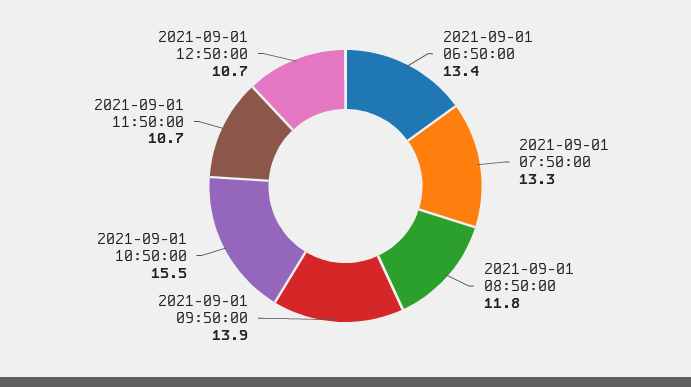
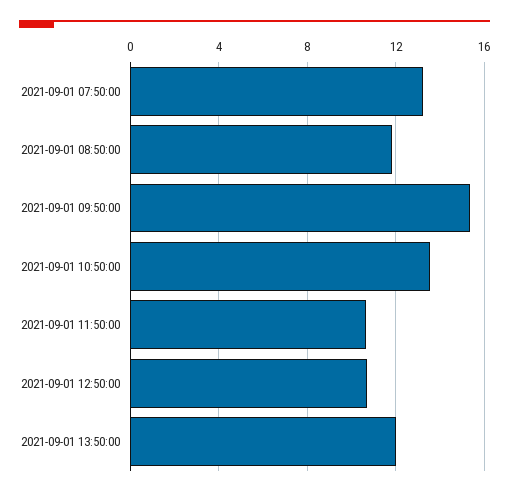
2021-09-01 06:50:00: 13.4 -> none
2021-09-01 09:50:00: 13.9 -> 15.5
2021-09-01 10:50:00: 15.5 -> 13.5
2021-09-01 13:50:00: none -> 12

